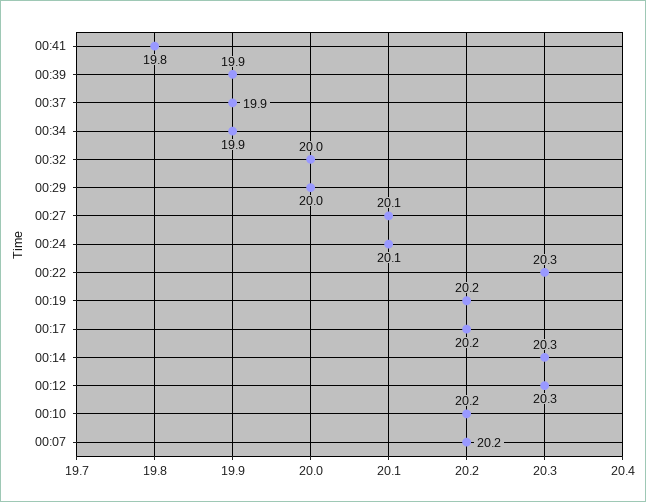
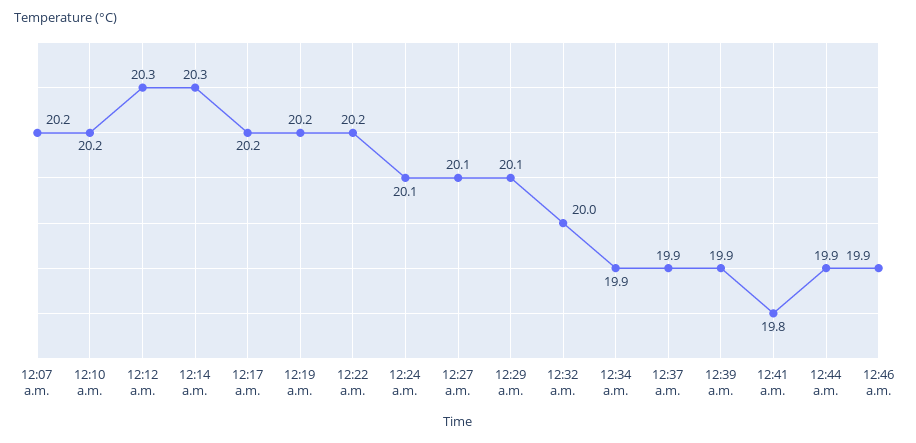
00:29: 20 -> 20.1
00:22: 20.3 -> 20.2
12:44 a.m.: none -> 19.9
12:46 a.m.: none -> 19.9

